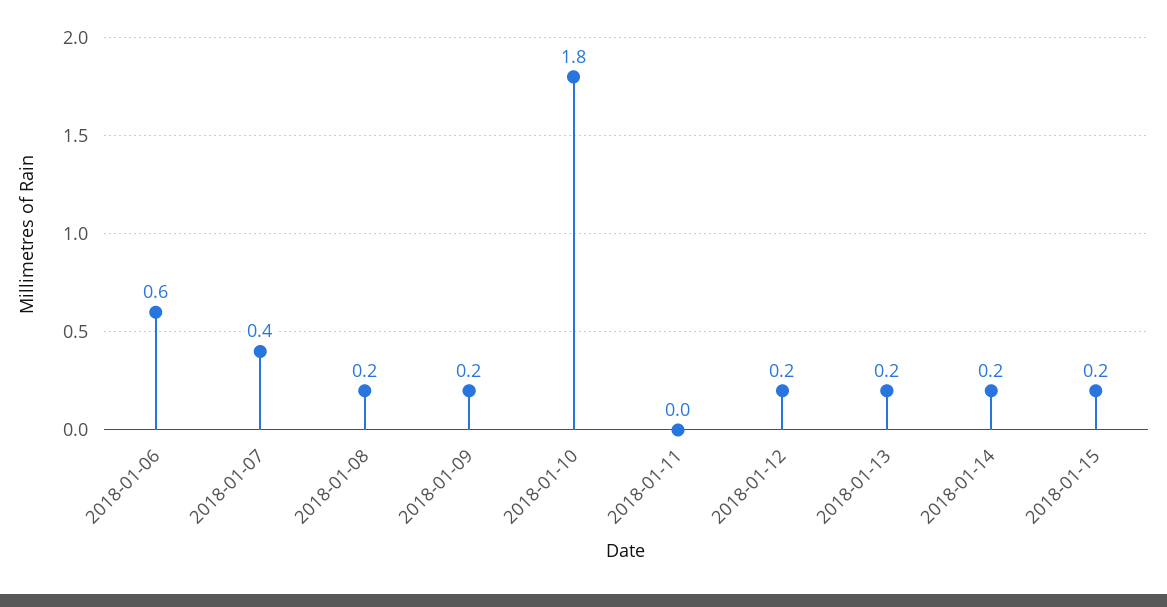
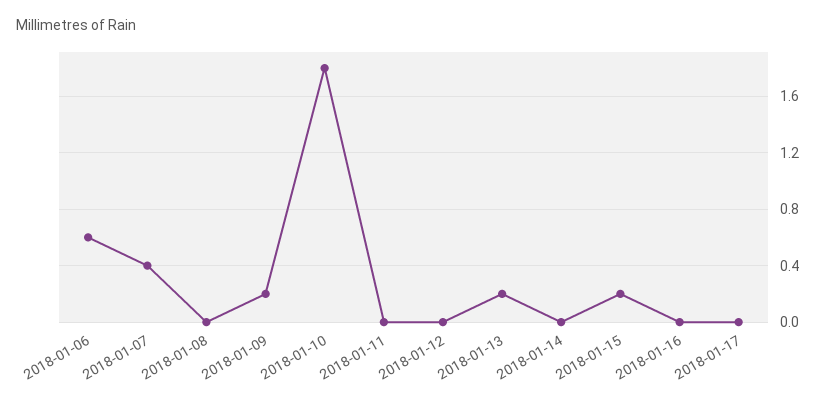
2018-01-08: 0.2 -> 0
2018-01-12: 0.2 -> 0
2018-01-14: 0.2 -> 0
2018-01-16: none -> 0
2018-01-17: none -> 0

